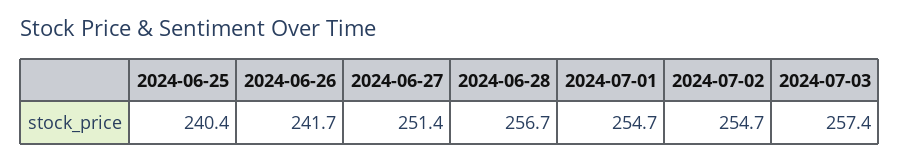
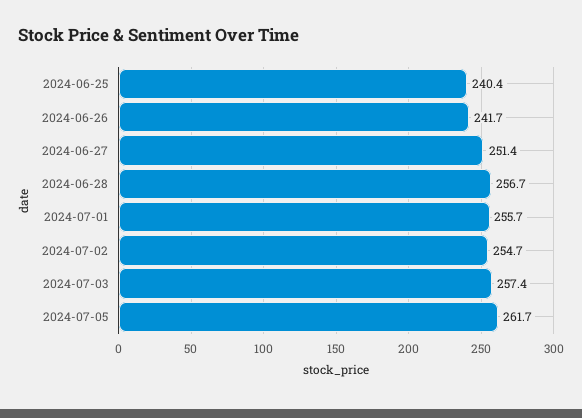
2024-07-01: 254.7 -> 255.7
2024-07-05: none -> 261.7

